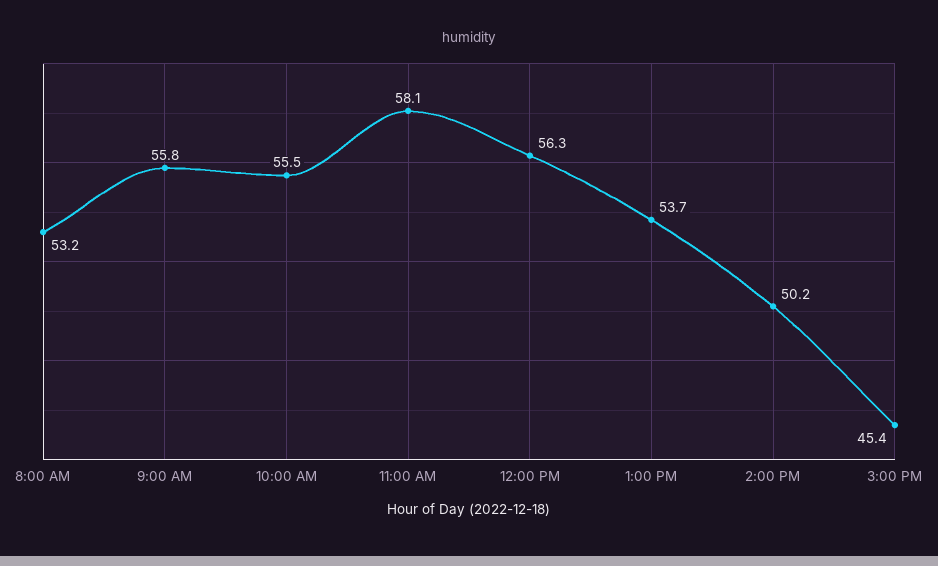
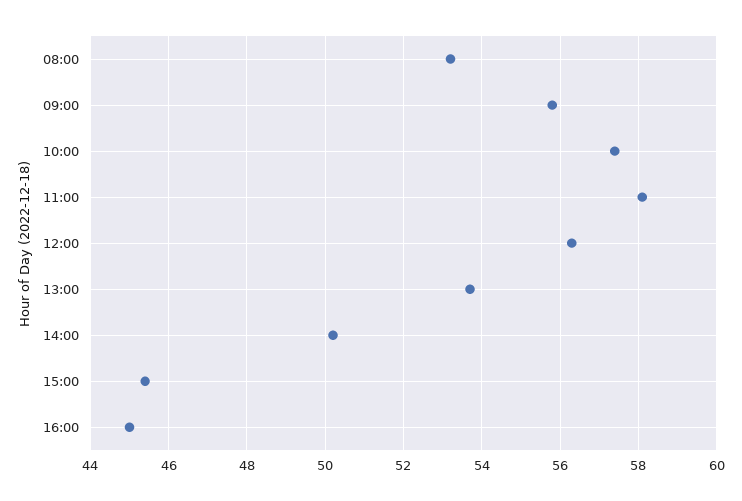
10:00 AM: 55.5 -> 57.5
16:00: none -> 45

